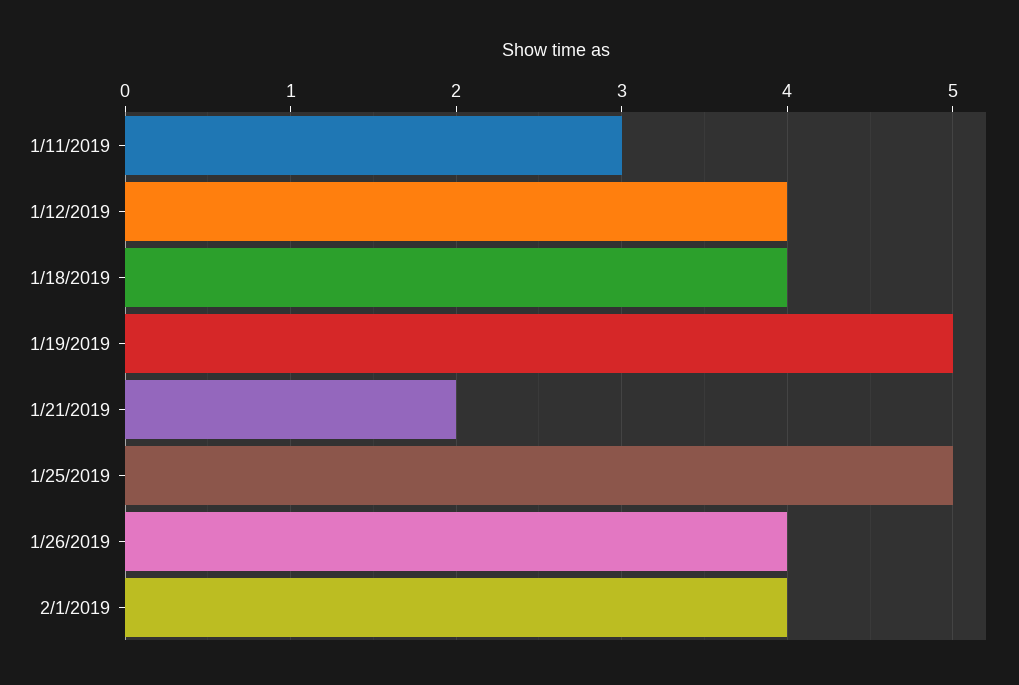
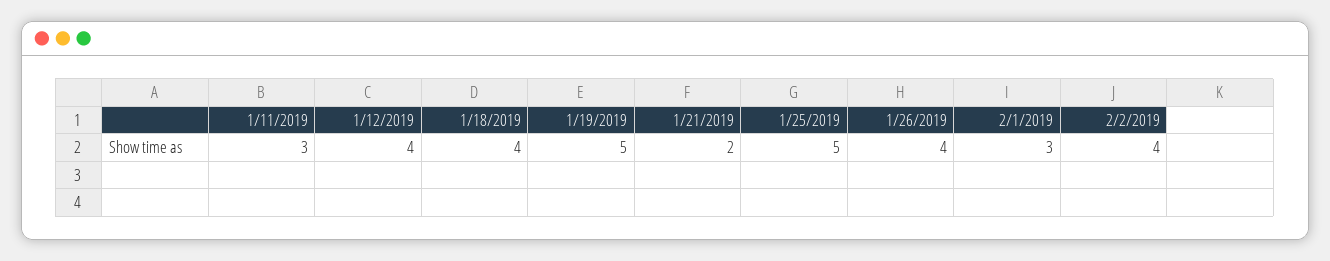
2/1/2019: 4 -> 3
2/2/2019: none -> 4

